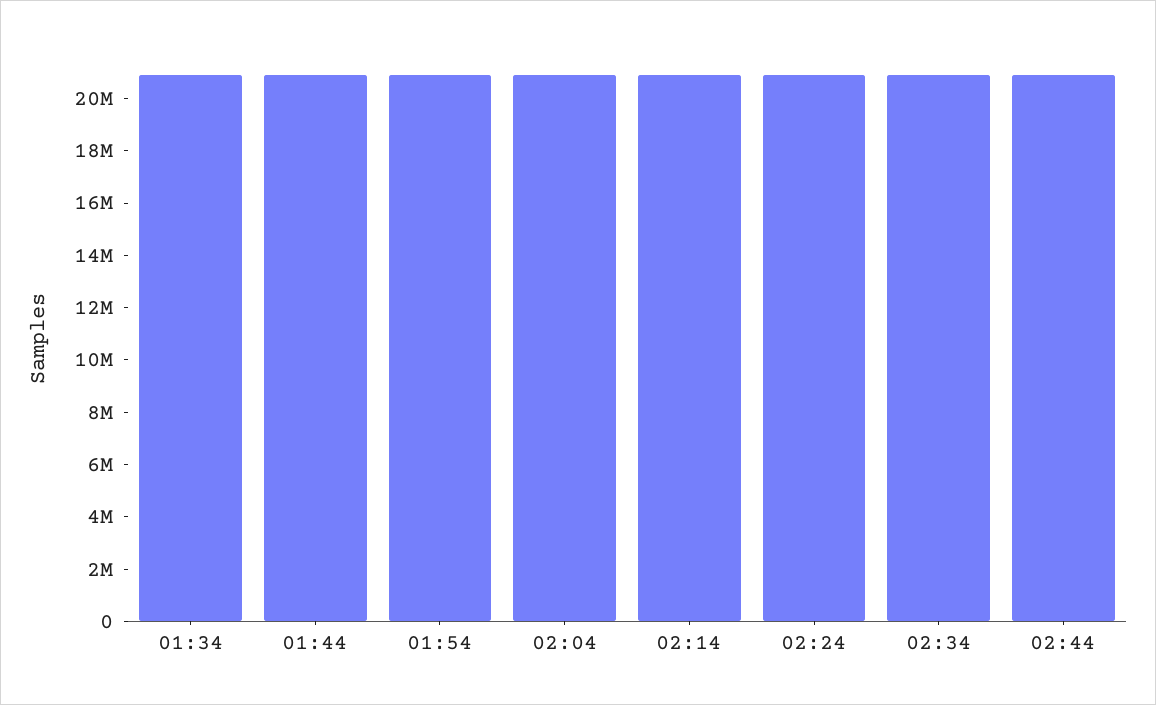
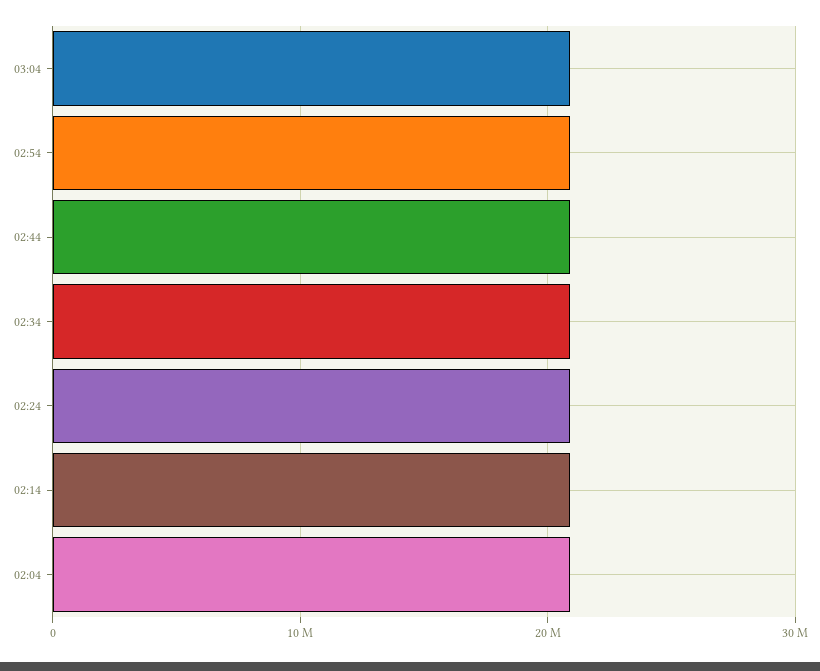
01:34: 21000000 -> none
01:44: 21000000 -> none
01:54: 21000000 -> none
03:04: none -> 21000000
02:54: none -> 21000000

